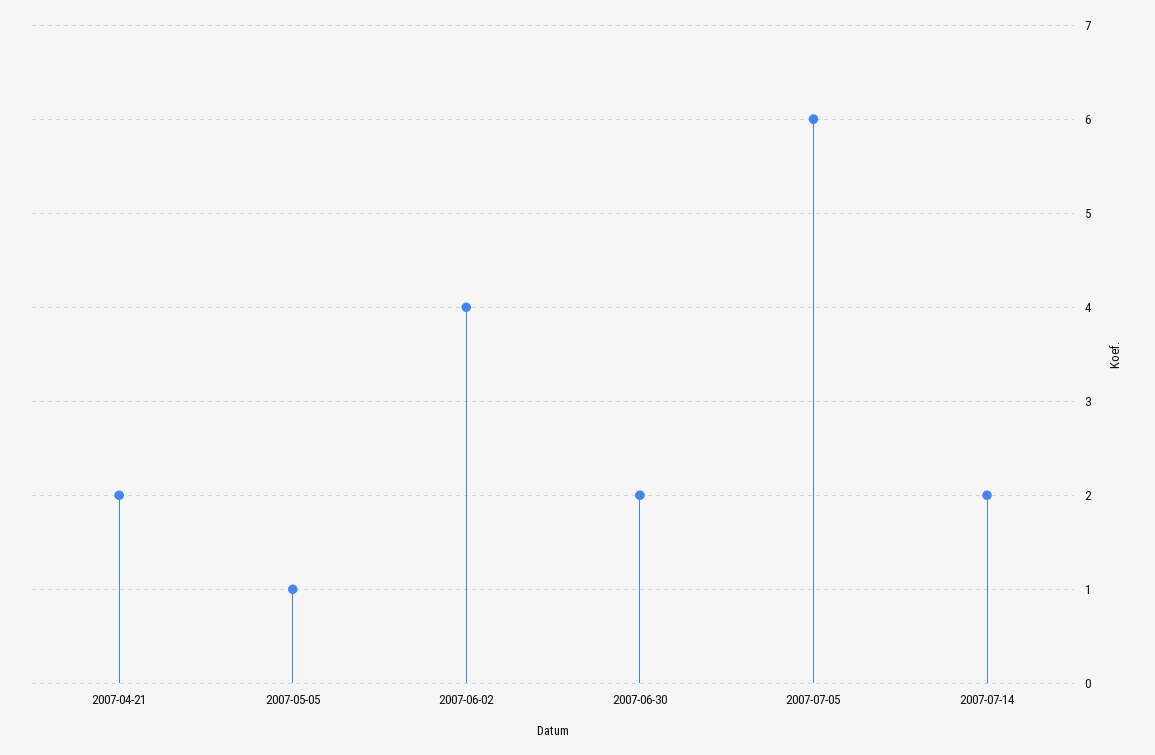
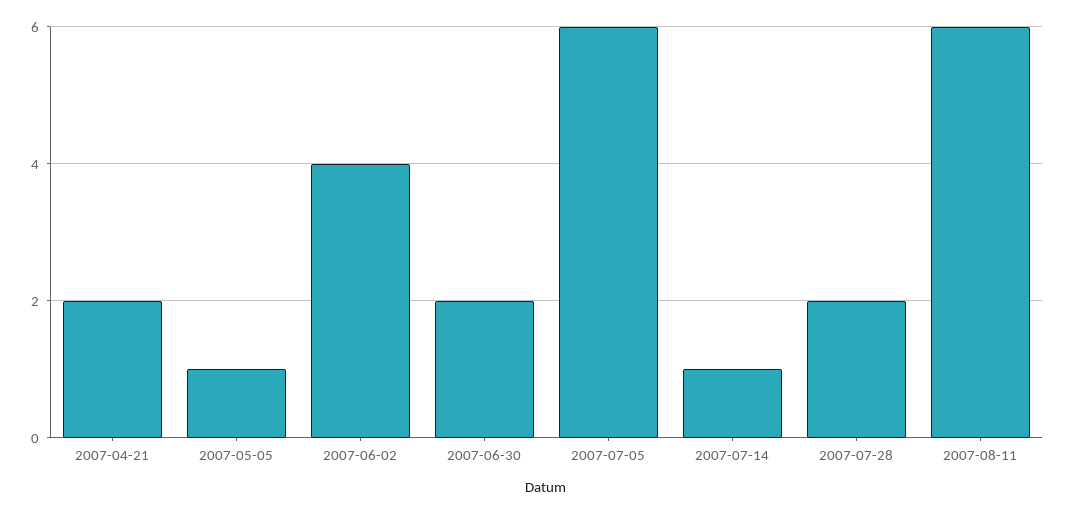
2007-07-14: 2 -> 1
2007-07-28: none -> 2
2007-08-11: none -> 6

